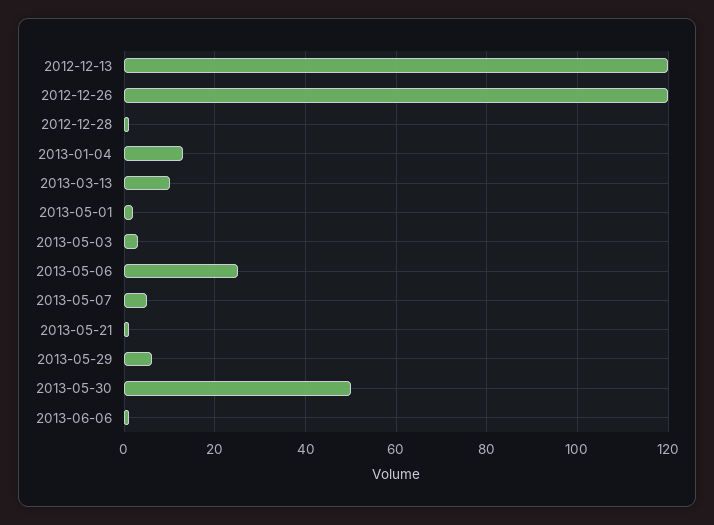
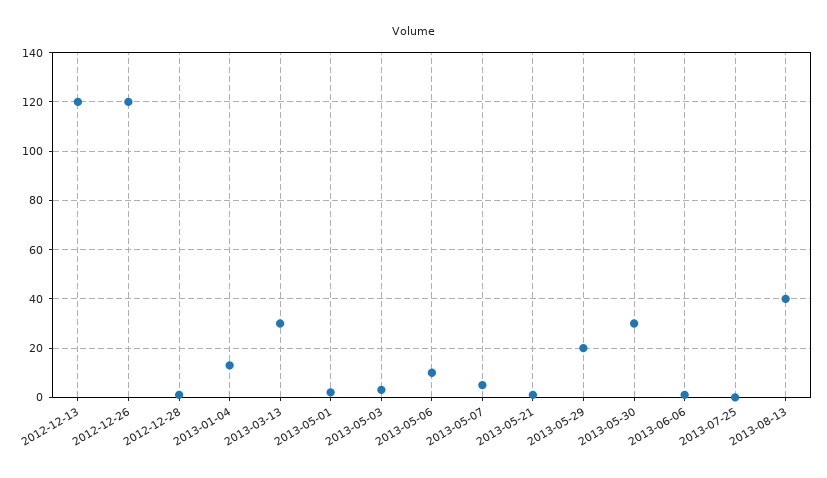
2013-03-13: 10 -> 30
2013-05-06: 25 -> 10
2013-05-29: 5 -> 20
2013-05-30: 50 -> 30
2013-07-25: none -> 0
2013-08-13: none -> 40

